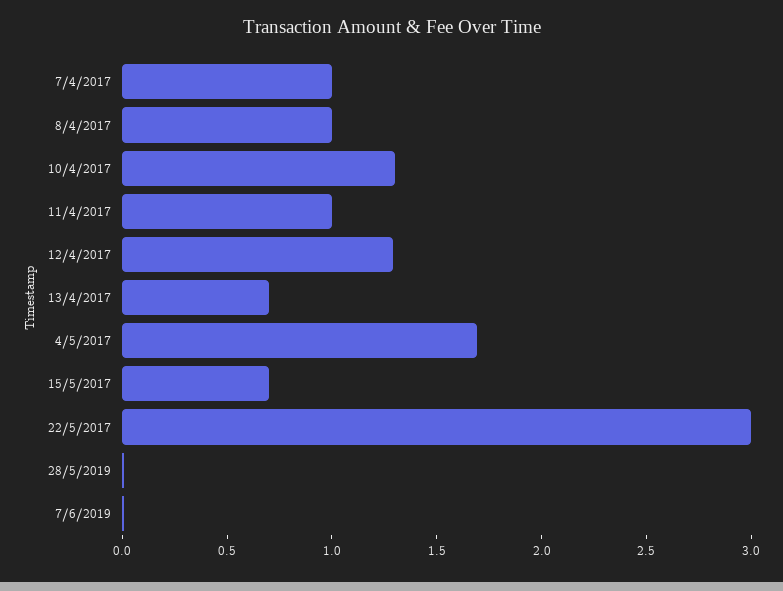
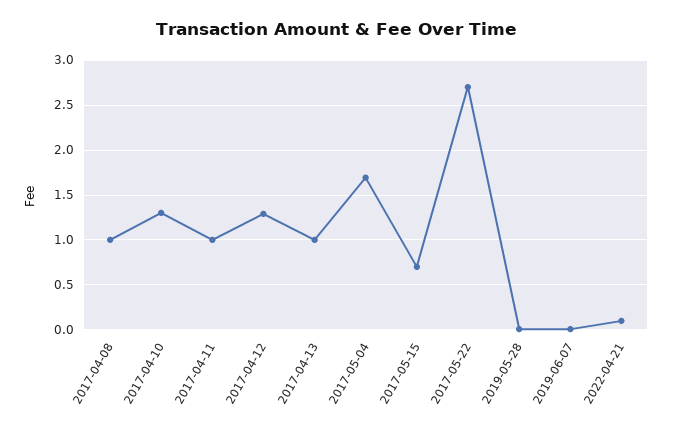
7/4/2017: 1 -> none
13/4/2017: 0.7 -> 1
22/5/2017: 3 -> 2.7
2022-04-21: none -> 0.1

